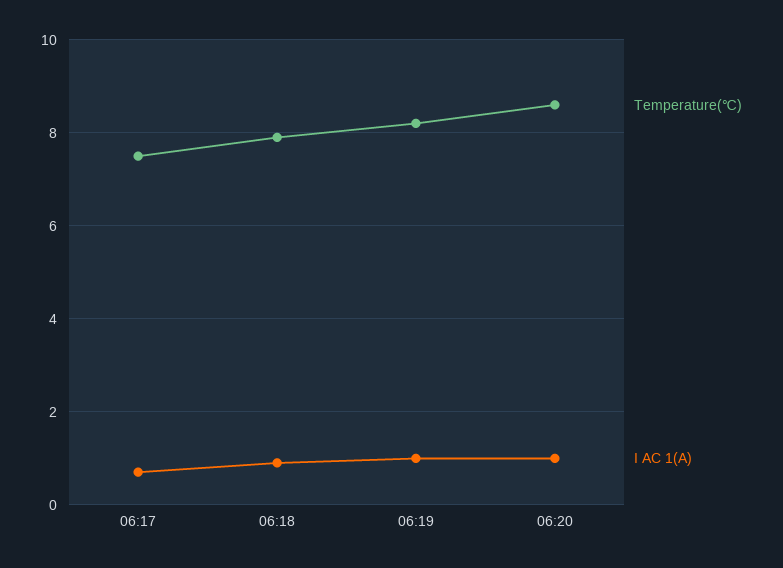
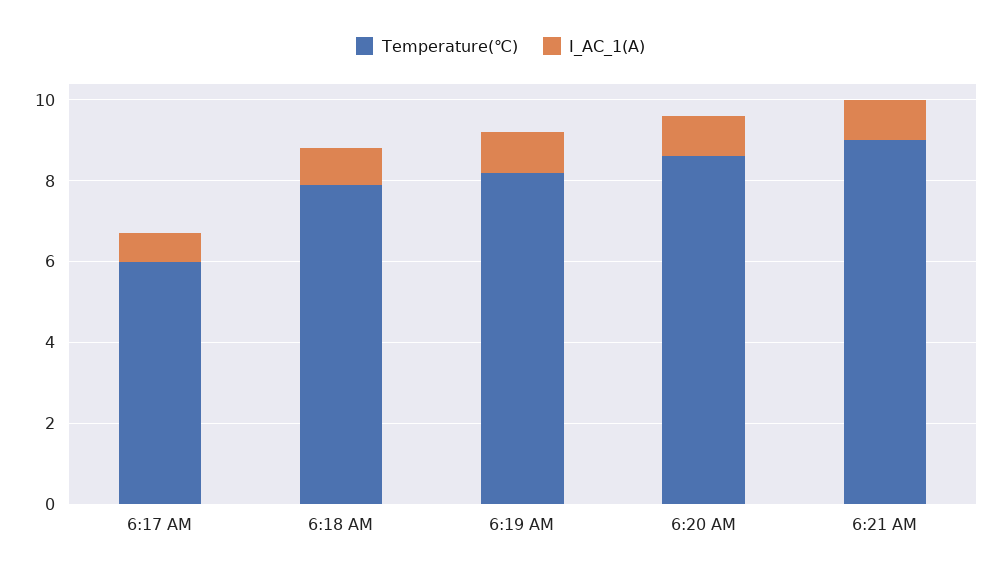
Temperature(℃), 06:17: 7.5 -> 6
Temperature(℃), 6:21 AM: none -> 9
I AC 1(A), 6:21 AM: none -> 1

